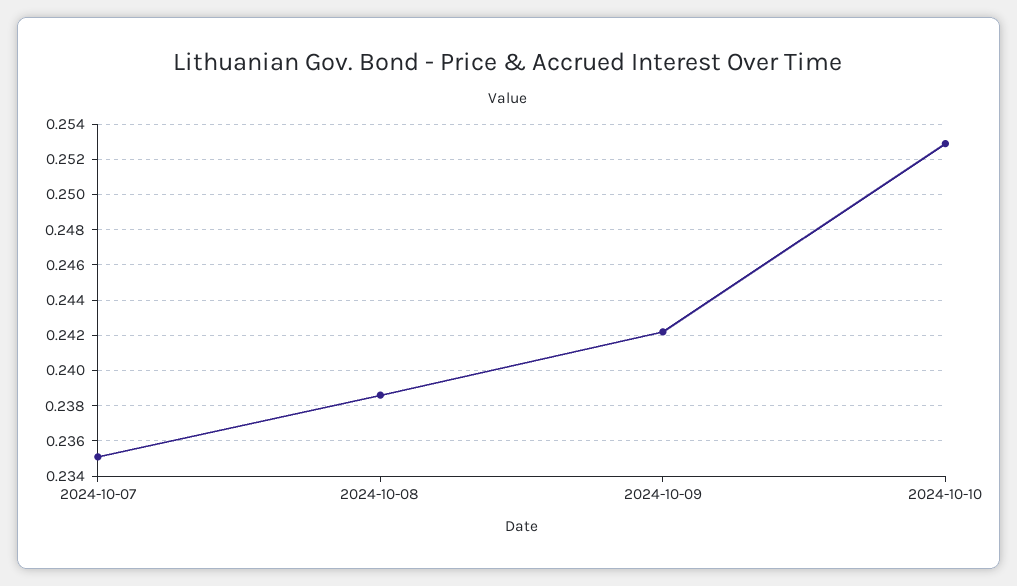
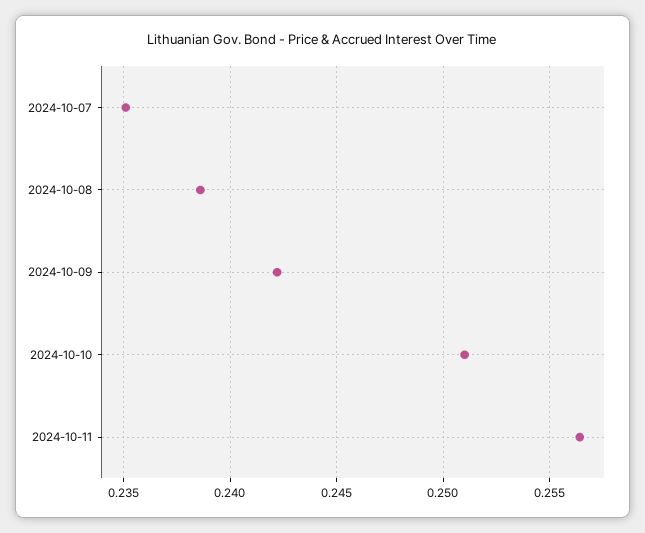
2024-10-10: 0.253 -> 0.251
2024-10-11: none -> 0.2565

